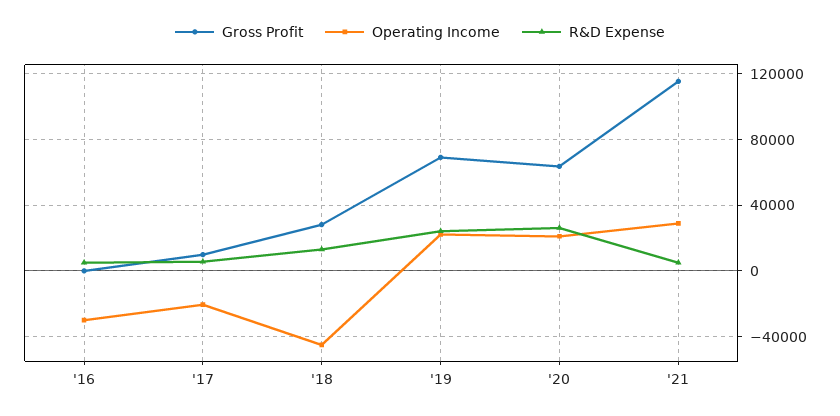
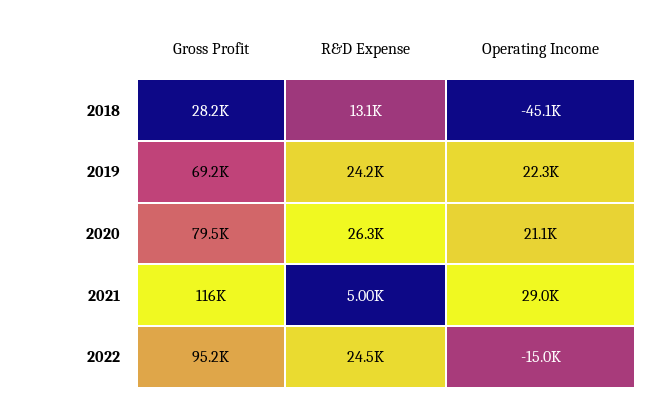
Gross Profit, '16: 0 -> none
Operating Income, '16: -30000 -> none
R&D Expense, '16: 5000 -> none
Gross Profit, '17: 10000 -> none
Operating Income, '17: -20000 -> none
R&D Expense, '17: 5000 -> none
Gross Profit, '20: 65000 -> 79500
Gross Profit, 2022: none -> 95200
R&D Expense, 2022: none -> 24500
Operating Income, 2022: none -> -15000

